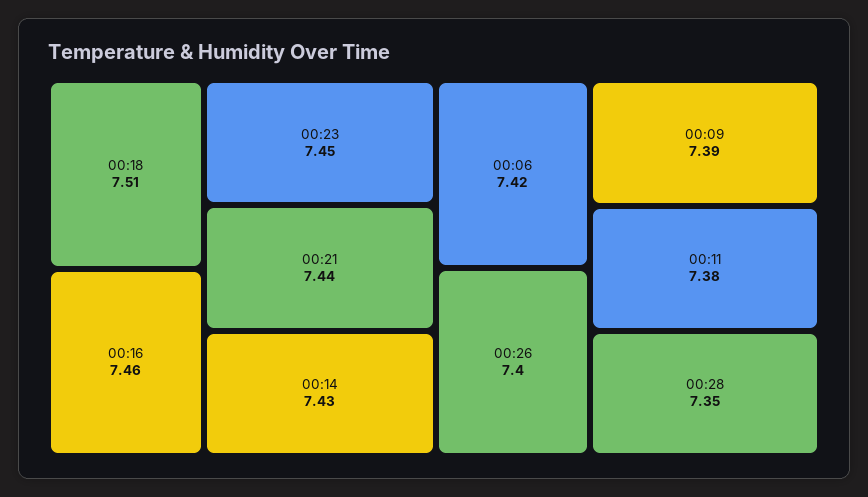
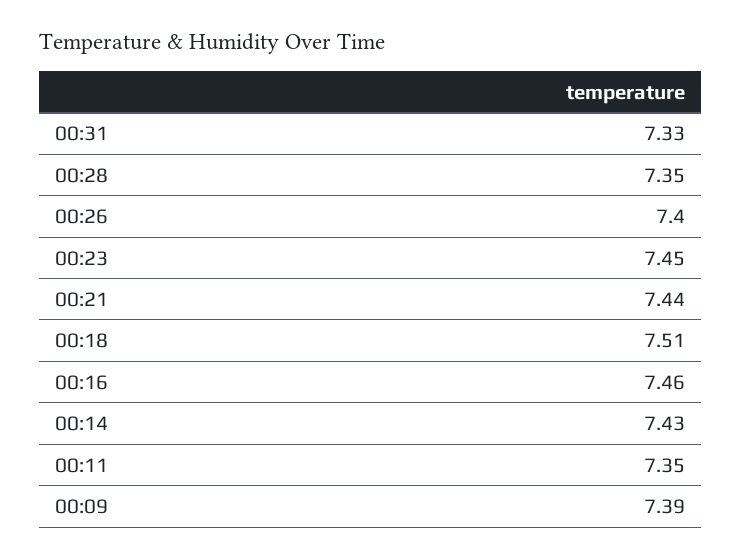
00:06: 7.42 -> none
00:11: 7.38 -> 7.35
00:31: none -> 7.33

